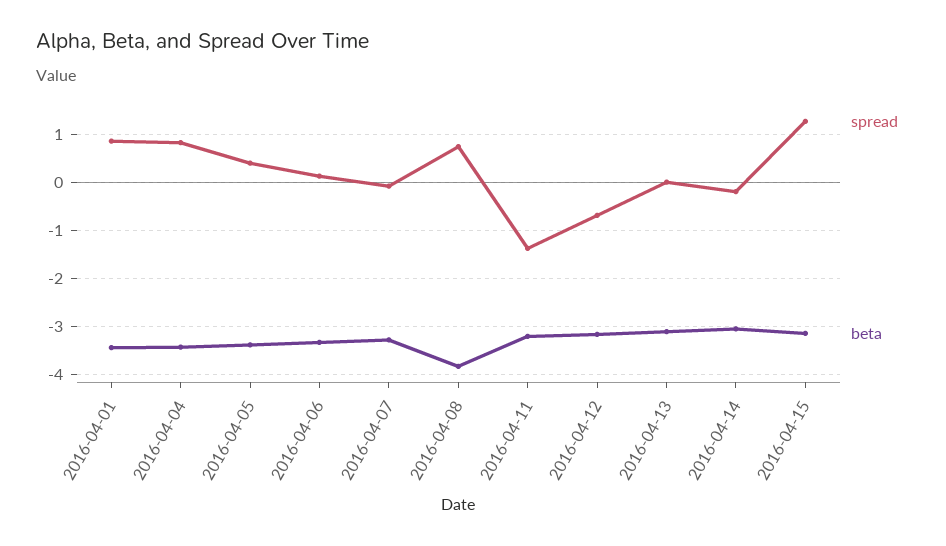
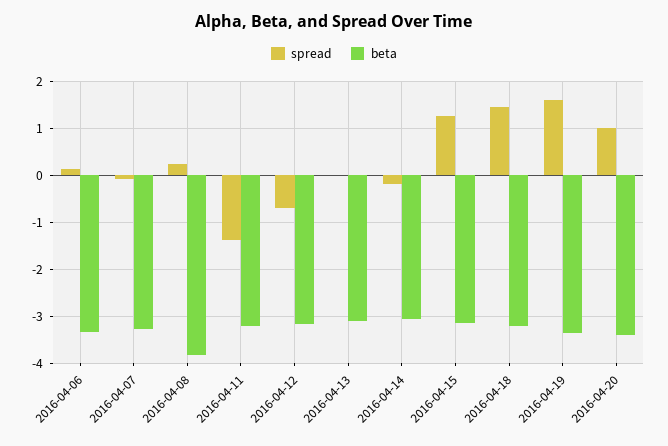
spread, 2016-04-01: 0.8 -> none
beta, 2016-04-01: -3.4 -> none
spread, 2016-04-04: 0.8 -> none
beta, 2016-04-04: -3.4 -> none
spread, 2016-04-05: 0.4 -> none
beta, 2016-04-05: -3.4 -> none
spread, 2016-04-08: 0.8 -> 0.2
spread, 2016-04-18: none -> 1.4
beta, 2016-04-18: none -> -3.2
spread, 2016-04-19: none -> 1.6
beta, 2016-04-19: none -> -3.4
spread, 2016-04-20: none -> 1
beta, 2016-04-20: none -> -3.4

